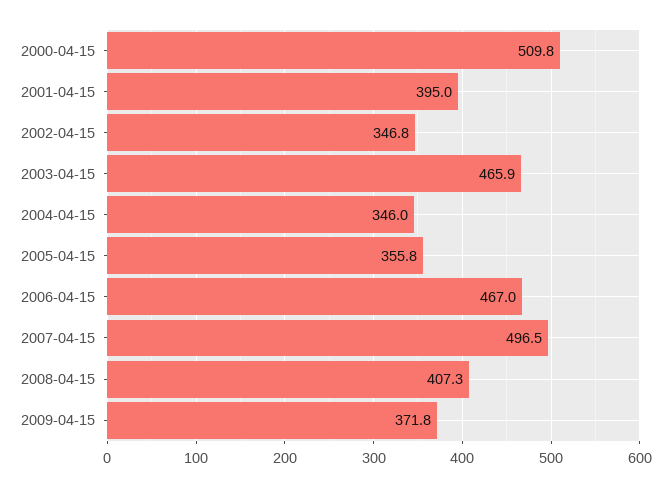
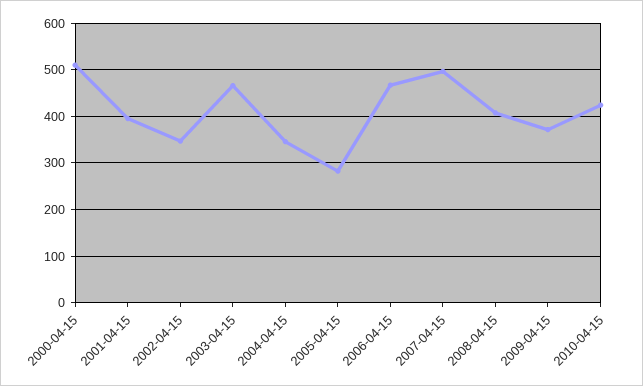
2005-04-15: 355.8 -> 280
2010-04-15: none -> 420

